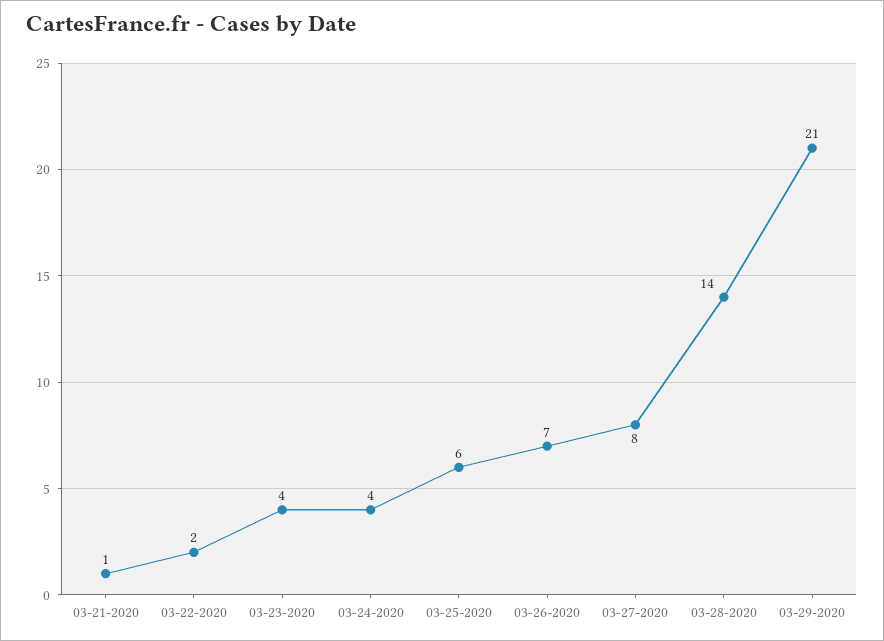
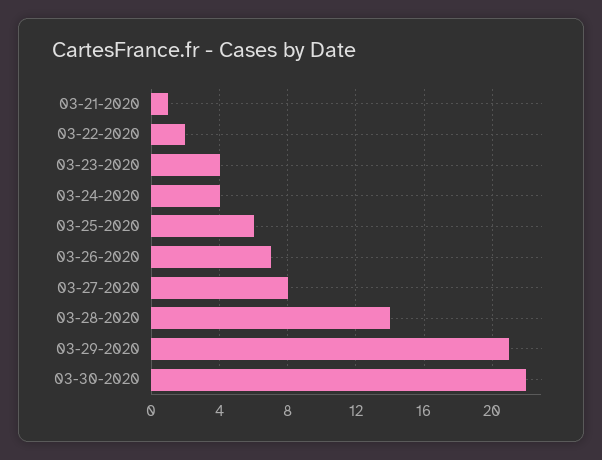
03-30-2020: none -> 22

